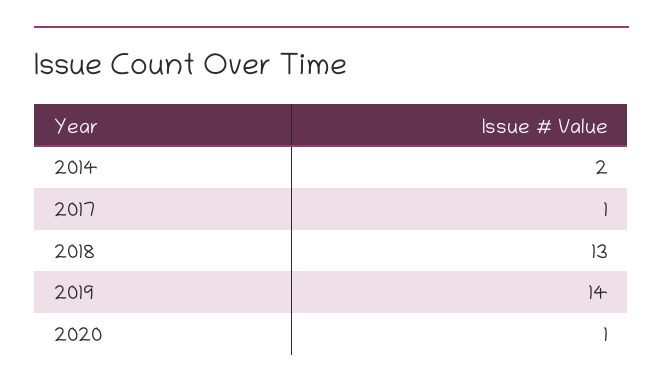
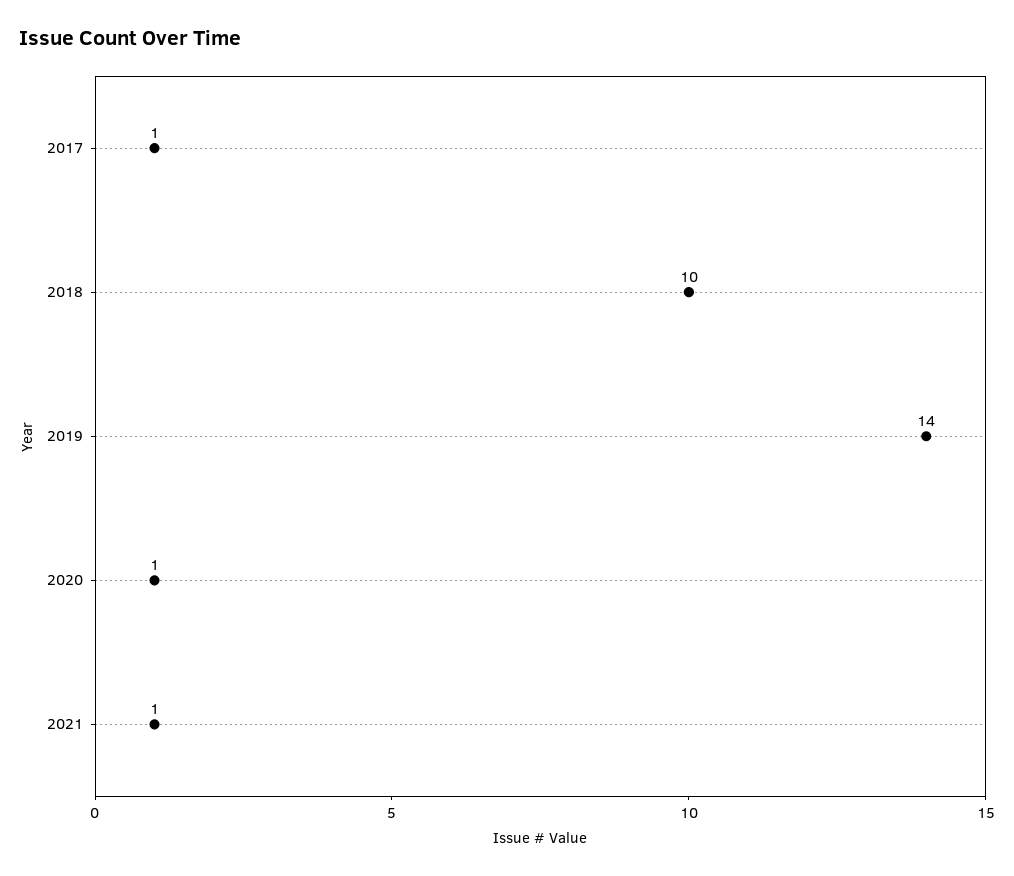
2014: 2 -> none
2018: 13 -> 10
2021: none -> 1

